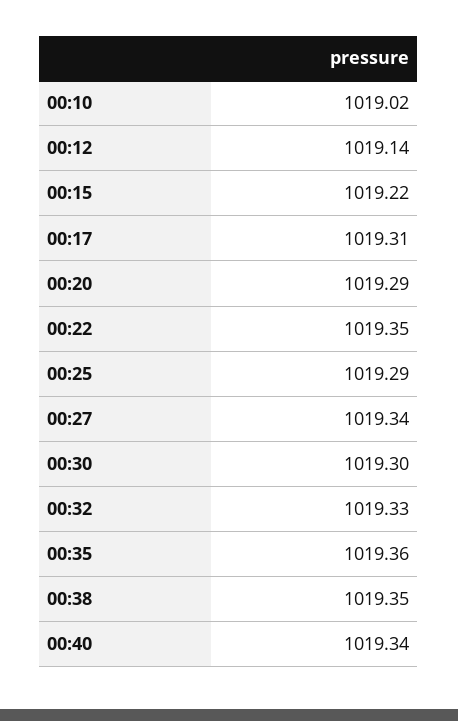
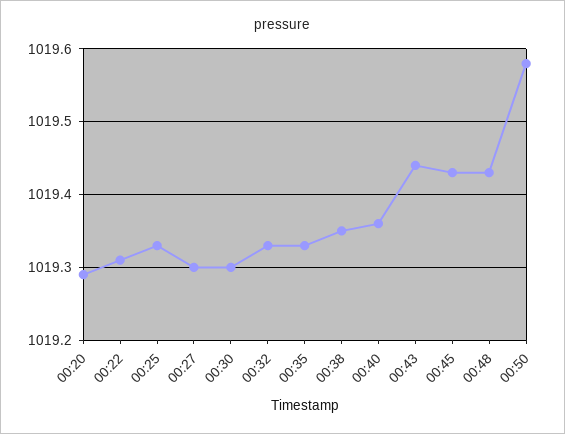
00:10: 1019.02 -> none
00:12: 1019.14 -> none
00:15: 1019.22 -> none
00:17: 1019.31 -> none
00:22: 1019.35 -> 1019.31
00:25: 1019.29 -> 1019.33
00:27: 1019.34 -> 1019.3
00:35: 1019.36 -> 1019.33
00:40: 1019.34 -> 1019.36
00:43: none -> 1019.44
00:45: none -> 1019.43
00:48: none -> 1019.43
00:50: none -> 1019.58

